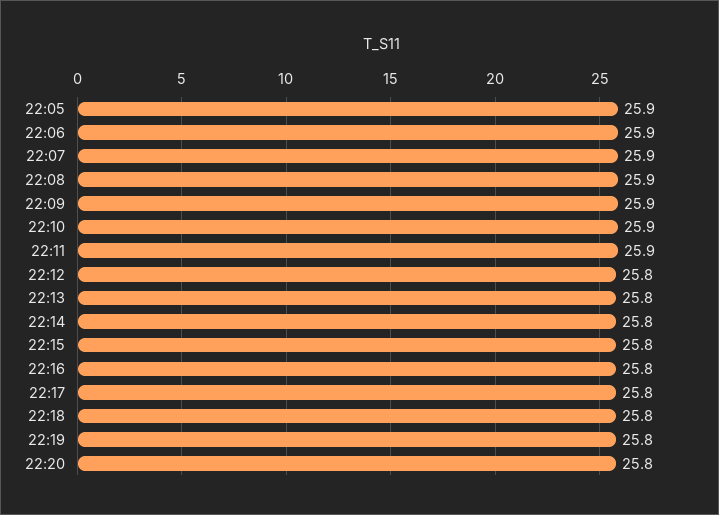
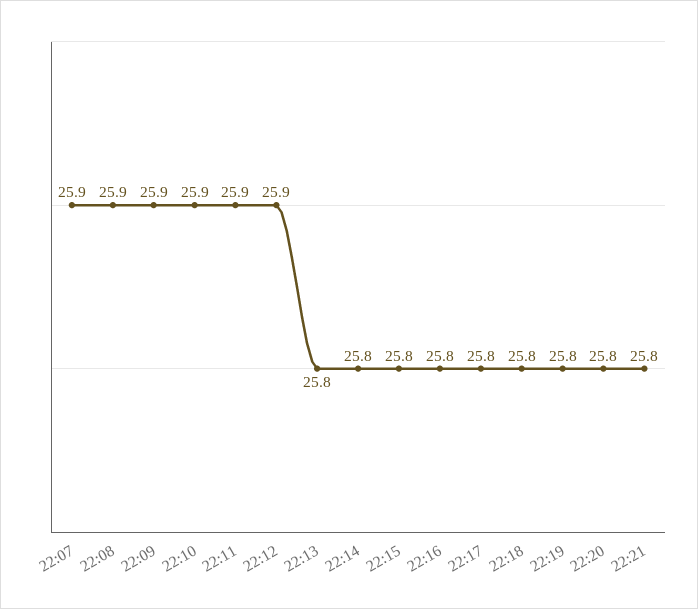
22:05: 25.9 -> none
22:06: 25.9 -> none
22:12: 25.8 -> 25.9
22:21: none -> 25.8

